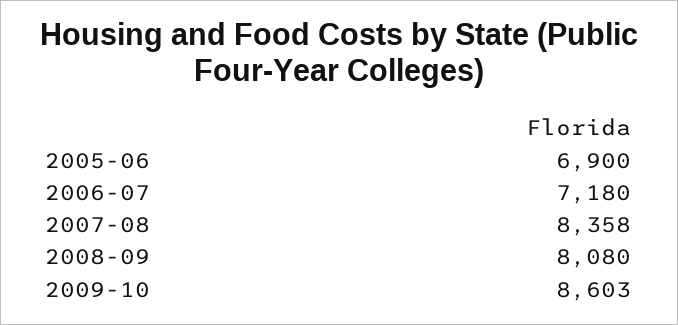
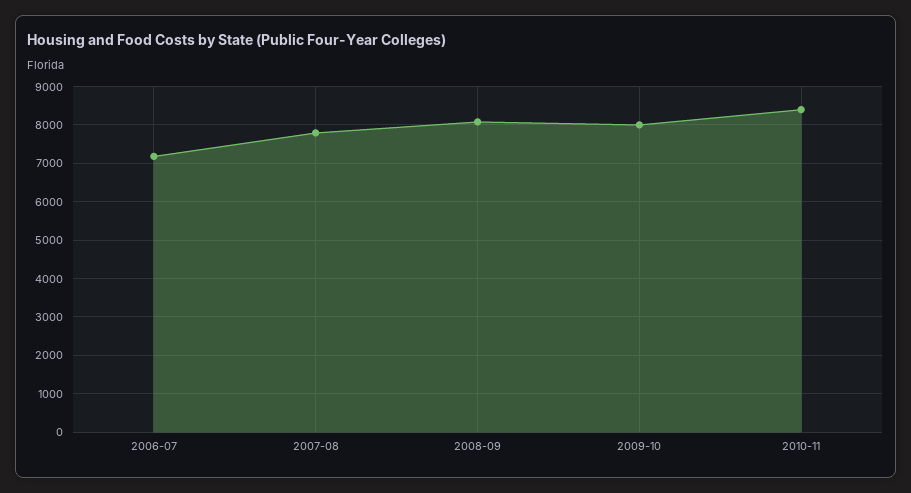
2005-06: 6900 -> none
2007-08: 8358 -> 7800
2009-10: 8603 -> 8000
2010-11: none -> 8400

